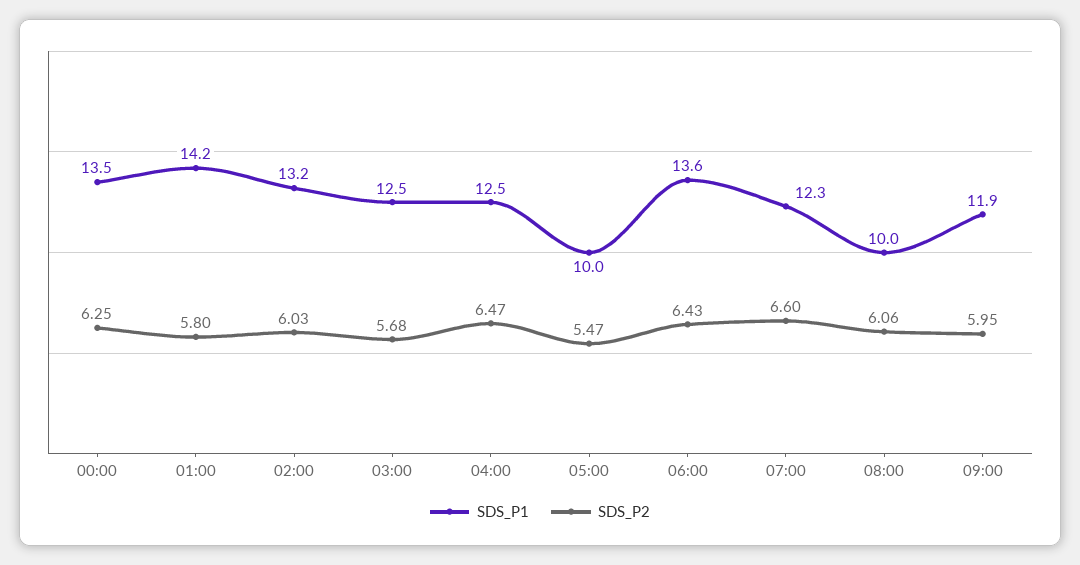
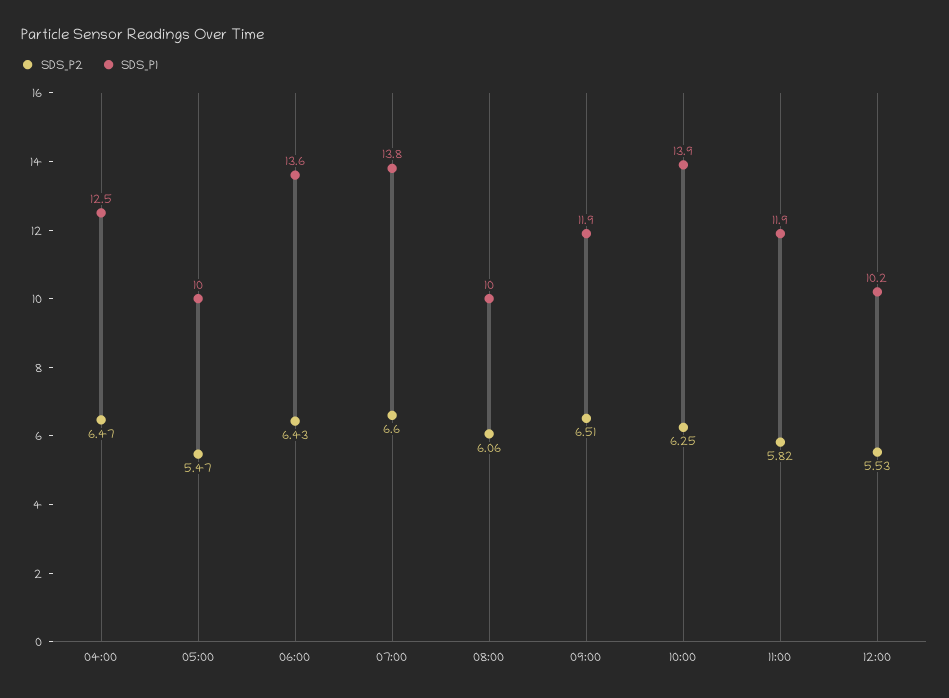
SDS_P1, 00:00: 13.5 -> none
SDS_P2, 00:00: 6.25 -> none
SDS_P1, 01:00: 14.2 -> none
SDS_P2, 01:00: 5.8 -> none
SDS_P1, 02:00: 13.2 -> none
SDS_P2, 02:00: 6.03 -> none
SDS_P1, 03:00: 12.5 -> none
SDS_P2, 03:00: 5.68 -> none
SDS_P1, 07:00: 12.3 -> 13.8
SDS_P2, 09:00: 5.95 -> 6.51
SDS_P2, 10:00: none -> 6.25
SDS_P1, 10:00: none -> 13.9
SDS_P2, 11:00: none -> 5.82
SDS_P1, 11:00: none -> 11.9
SDS_P2, 12:00: none -> 5.53
SDS_P1, 12:00: none -> 10.2

